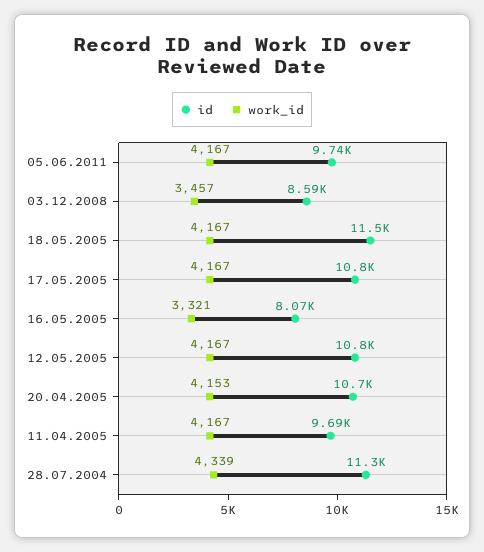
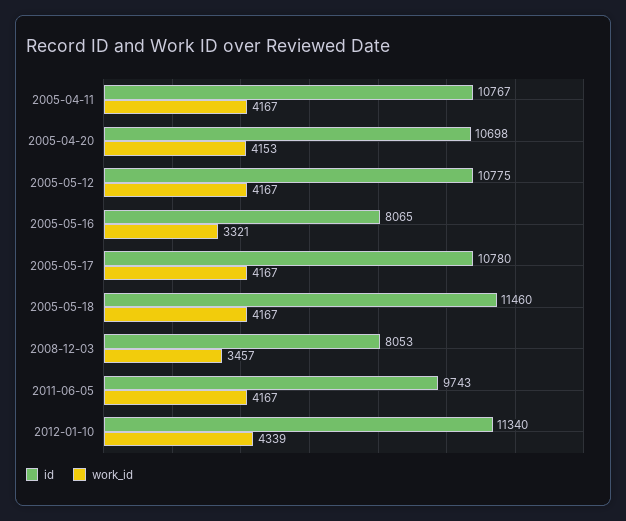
id, 03.12.2008: 8590 -> 8053
id, 11.04.2005: 9690 -> 10767
id, 28.07.2004: 11300 -> none
work_id, 28.07.2004: 4339 -> none
id, 2012-01-10: none -> 11340
work_id, 2012-01-10: none -> 4339

